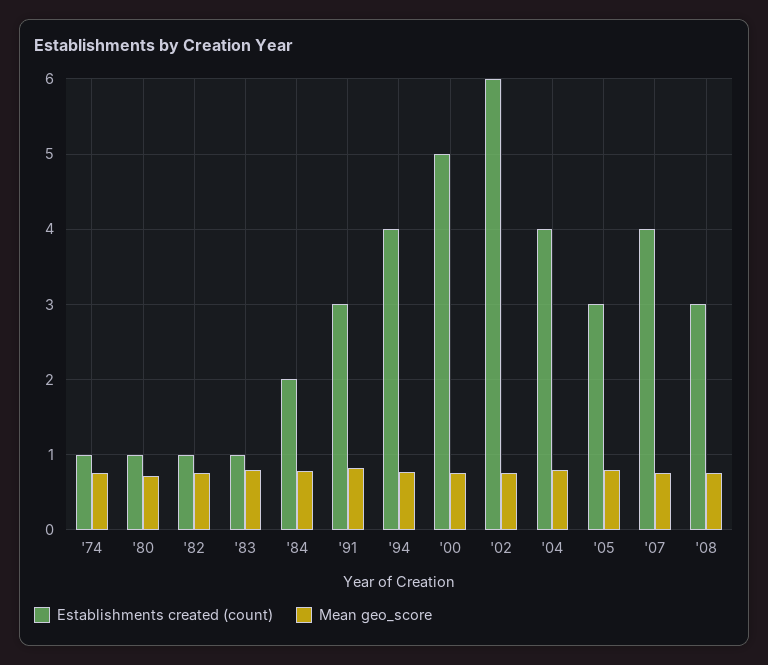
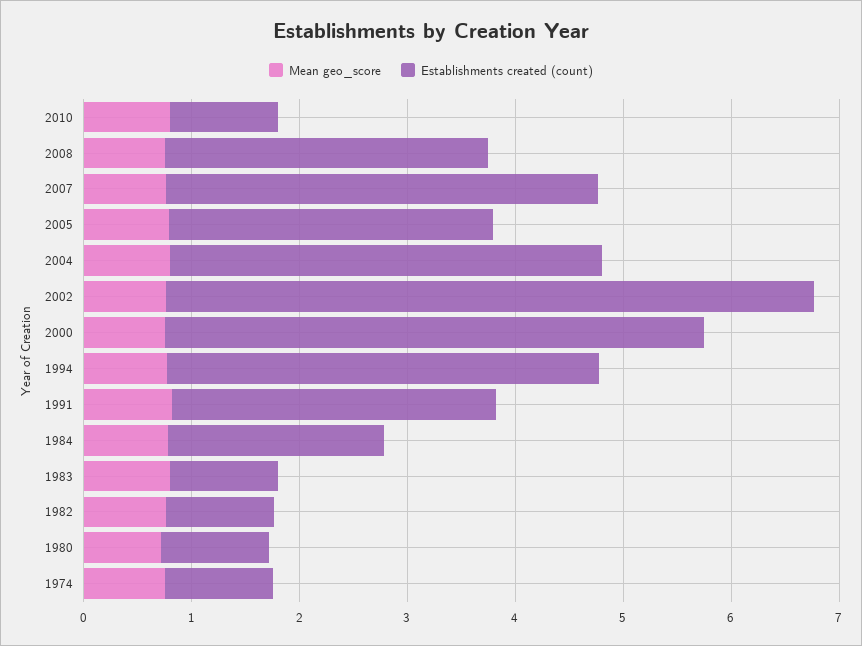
Mean geo_score, 2010: none -> 0.8
Establishments created (count), 2010: none -> 1

